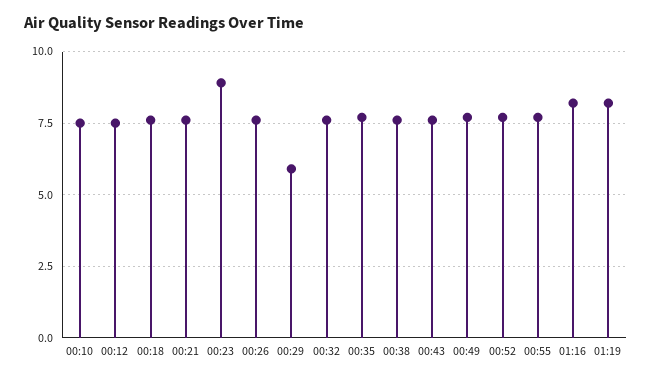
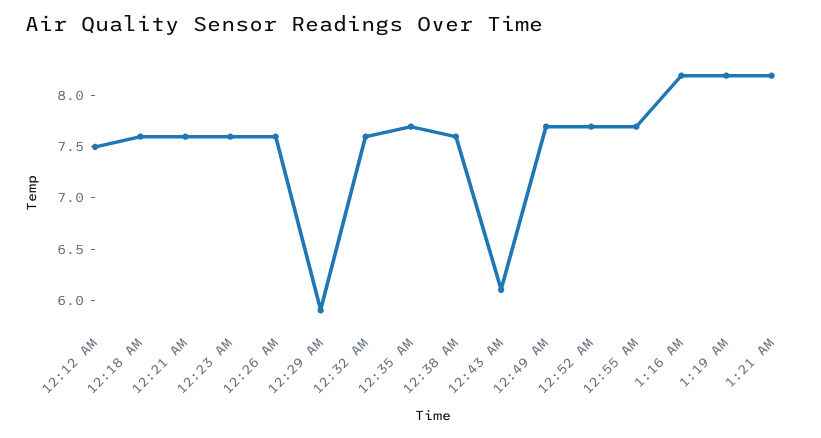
00:10: 7.5 -> none
00:23: 9 -> 7.6
00:43: 7.5 -> 6.1
1:21 AM: none -> 8.2

